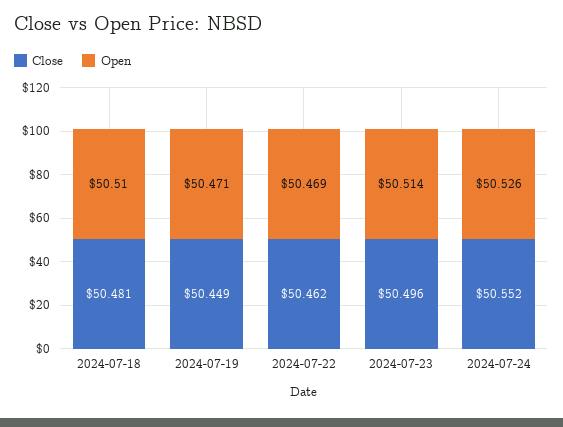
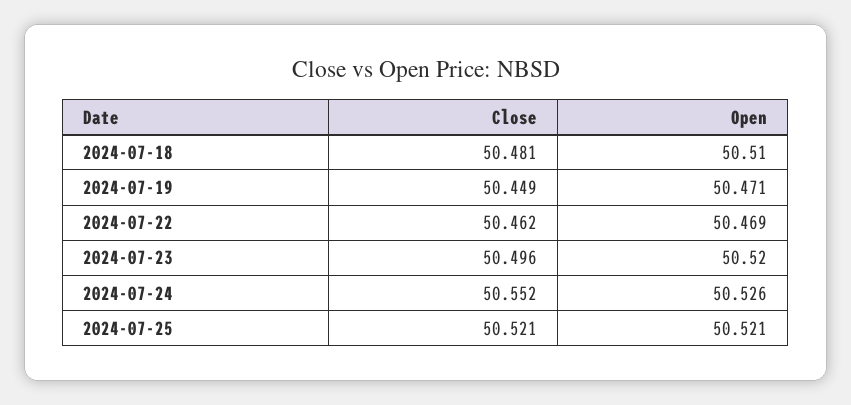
Open, 2024-07-23: 50.514 -> 50.52
Close, 2024-07-25: none -> 50.521
Open, 2024-07-25: none -> 50.521

